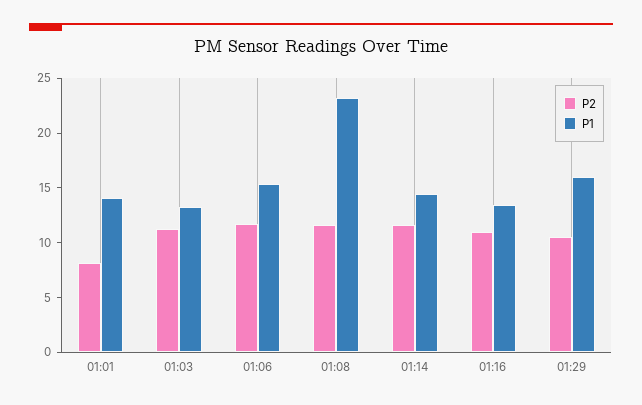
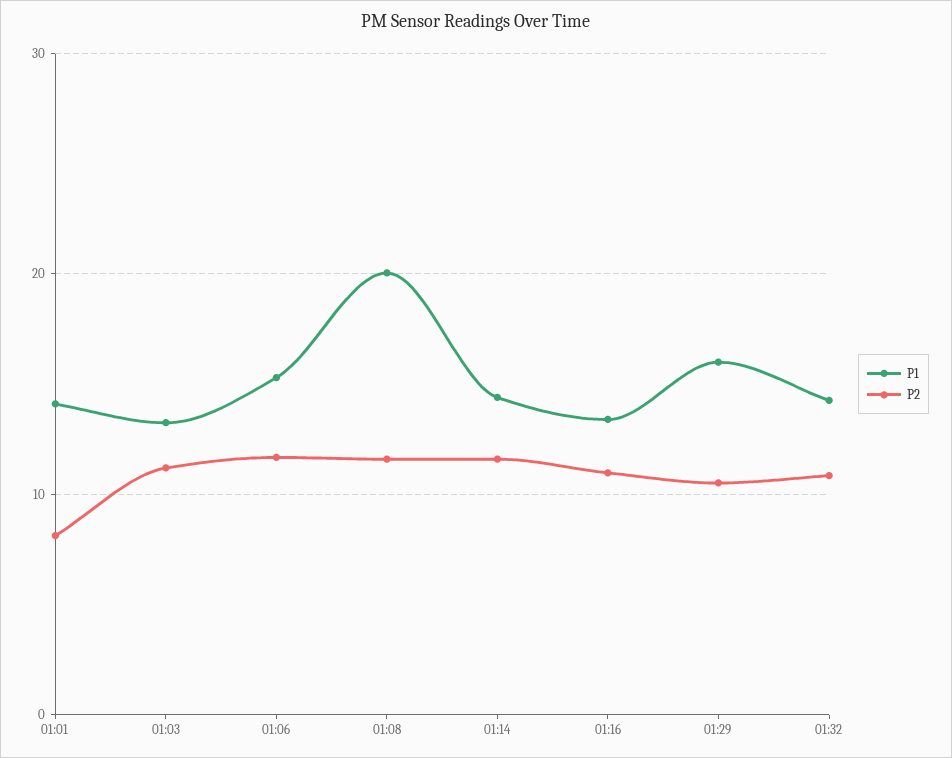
P1, 01:08: 23 -> 20
P1, 01:32: none -> 14
P2, 01:32: none -> 11

